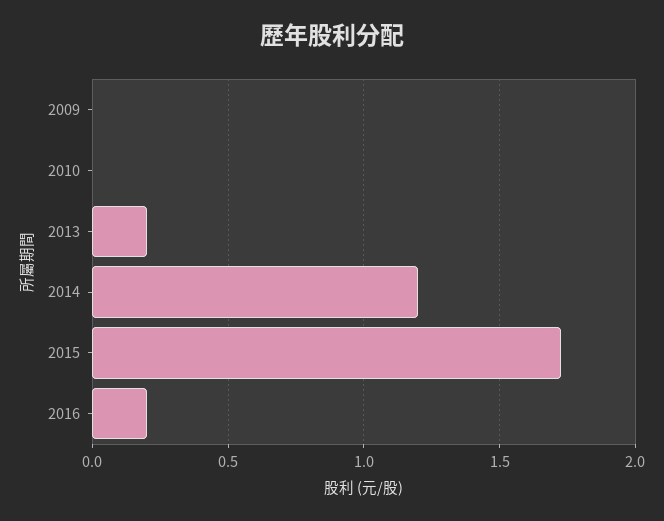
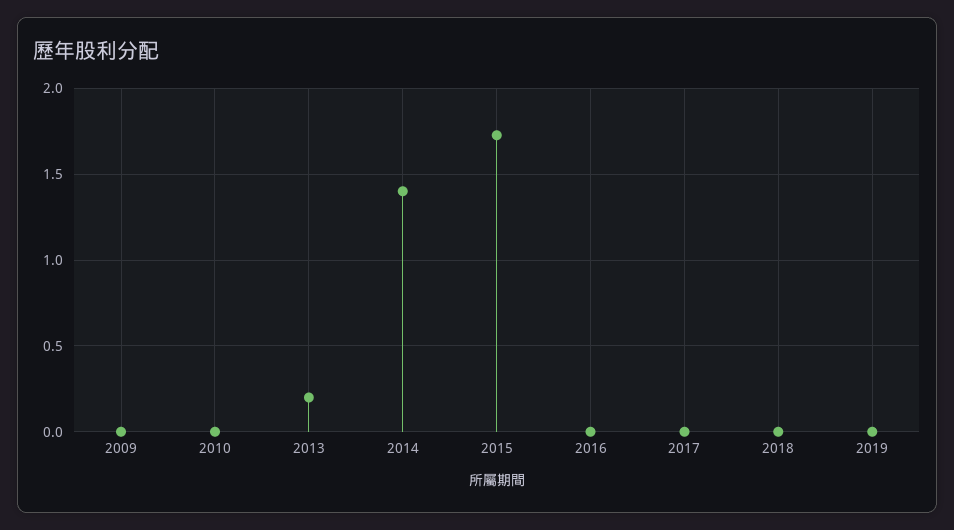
2014: 1.2 -> 1.4
2016: 0.2 -> 0
2017: none -> 0
2018: none -> 0
2019: none -> 0

